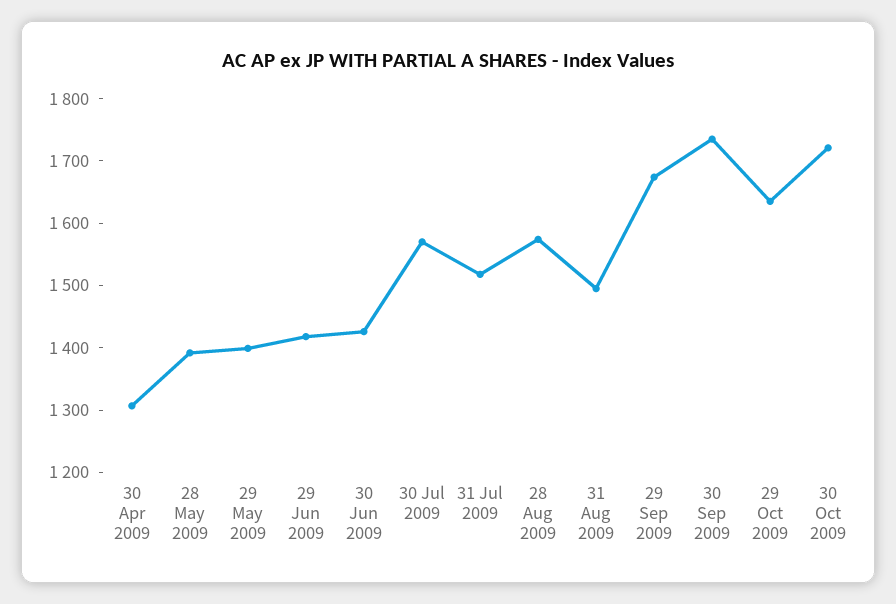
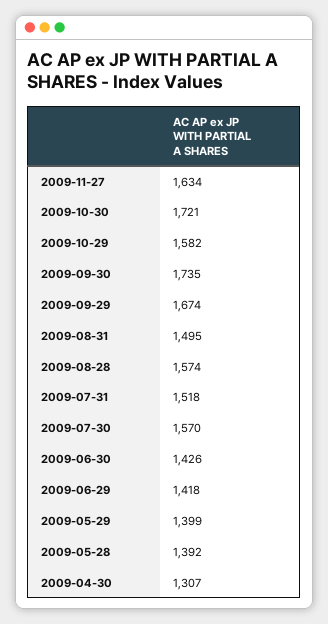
29 Oct 2009: 1640 -> 1582
2009-11-27: none -> 1634

